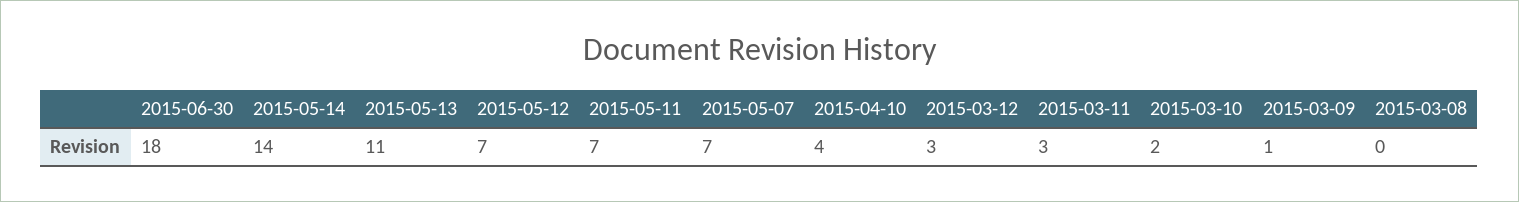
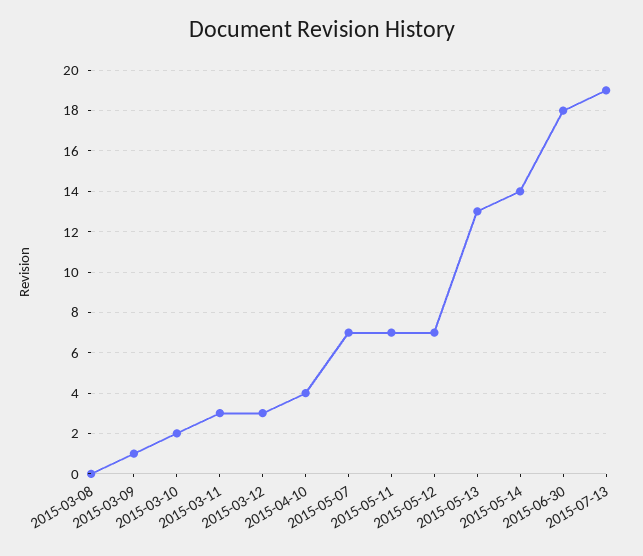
2015-05-13: 11 -> 13
2015-07-13: none -> 19

